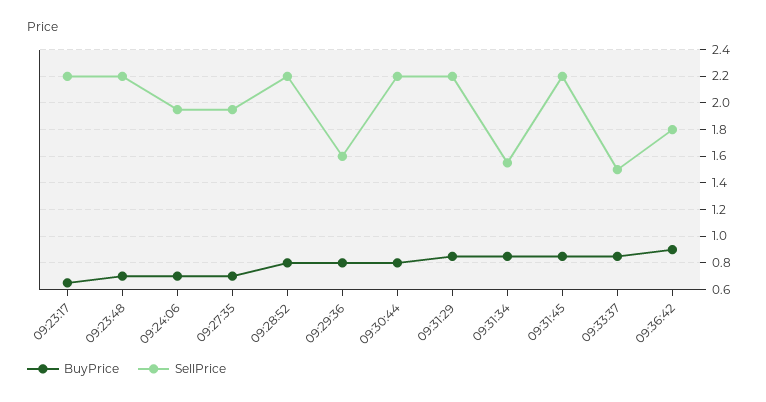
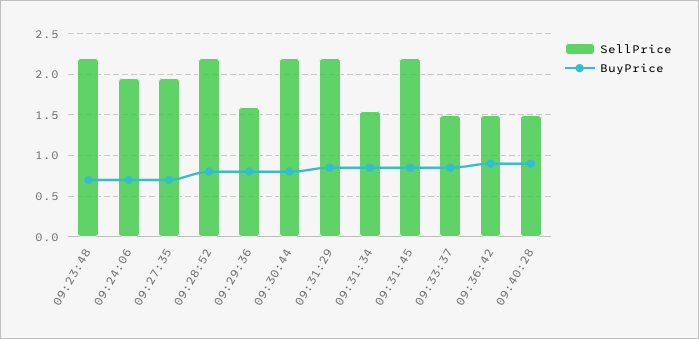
BuyPrice, 09:23:17: 0.65 -> none
SellPrice, 09:23:17: 2.2 -> none
SellPrice, 09:36:42: 1.8 -> 1.5
SellPrice, 09:40:28: none -> 1.5
BuyPrice, 09:40:28: none -> 0.9

